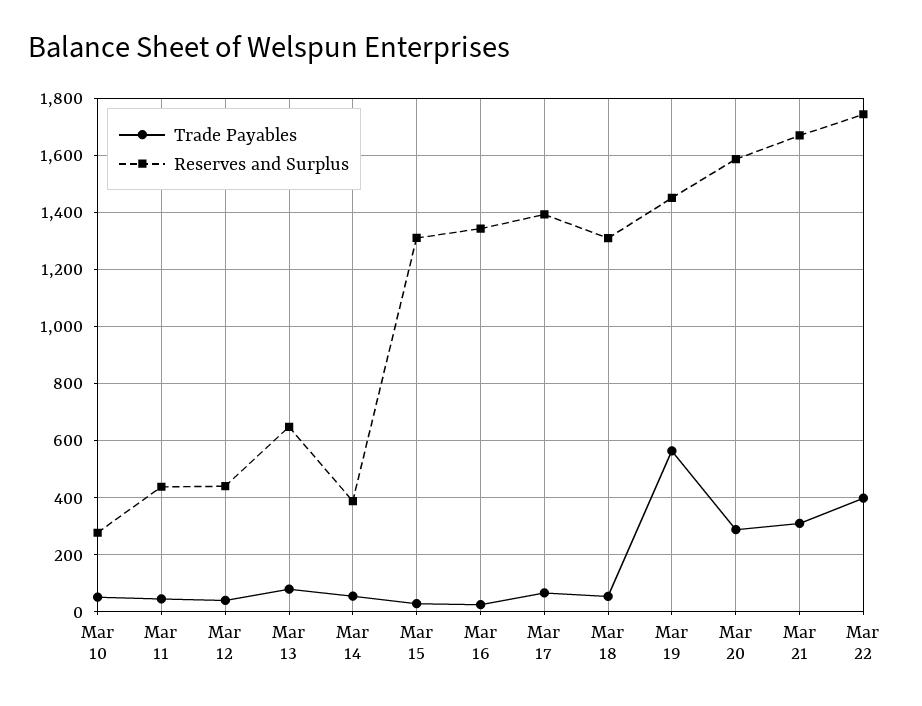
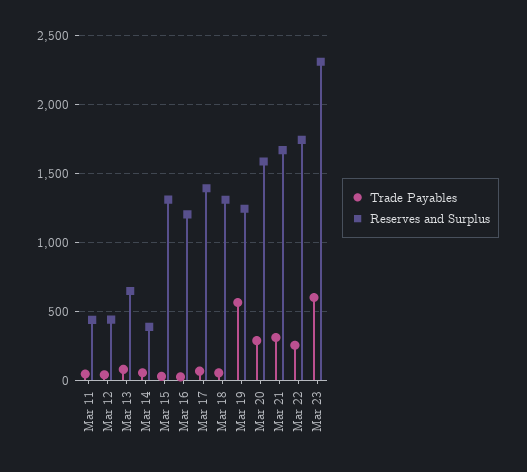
Trade Payables, Mar 10: 50 -> none
Reserves and Surplus, Mar 10: 275 -> none
Reserves and Surplus, Mar 16: 1350 -> 1200
Reserves and Surplus, Mar 19: 1450 -> 1250
Trade Payables, Mar 22: 400 -> 250
Trade Payables, Mar 23: none -> 600
Reserves and Surplus, Mar 23: none -> 2300

